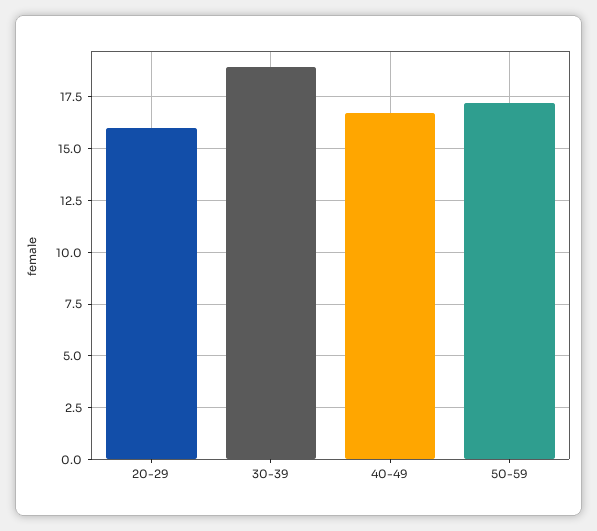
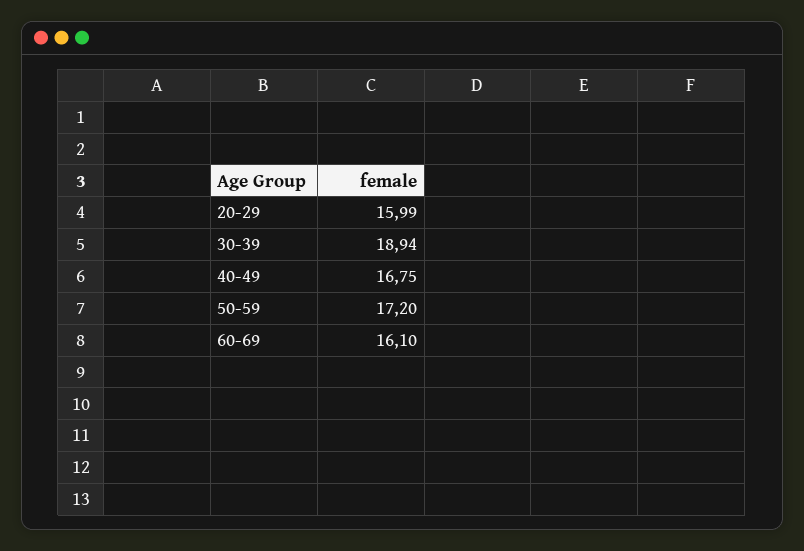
60-69: none -> 16.1

